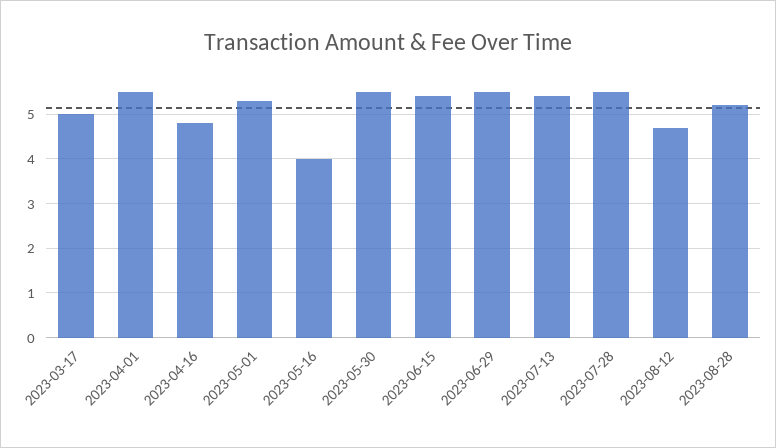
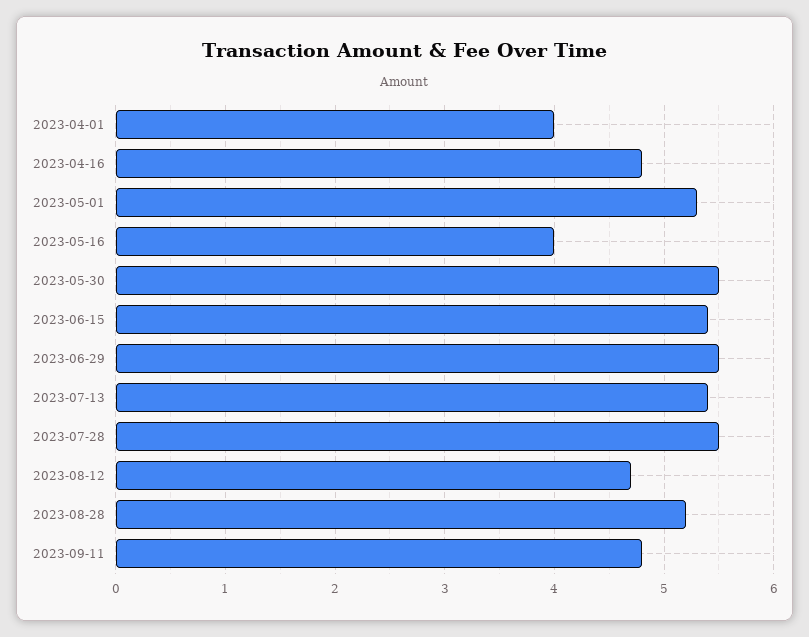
2023-03-17: 5 -> none
2023-04-01: 5.5 -> 4
2023-09-11: none -> 4.8

